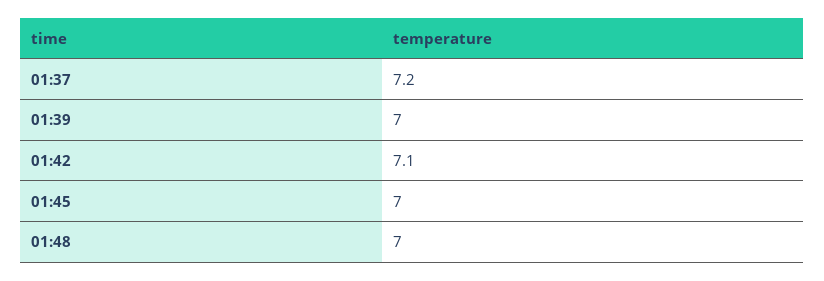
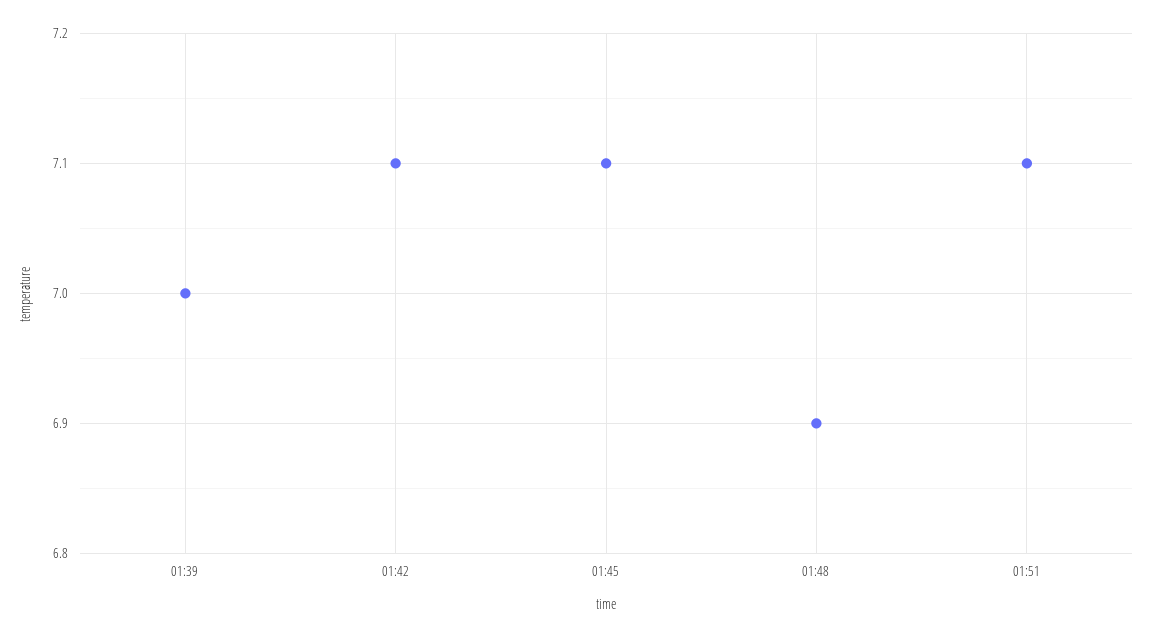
01:37: 7.2 -> none
01:45: 7 -> 7.1
01:48: 7 -> 6.9
01:51: none -> 7.1

